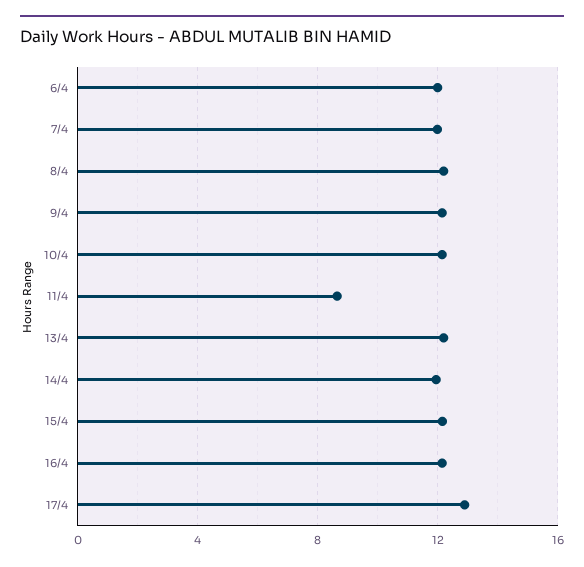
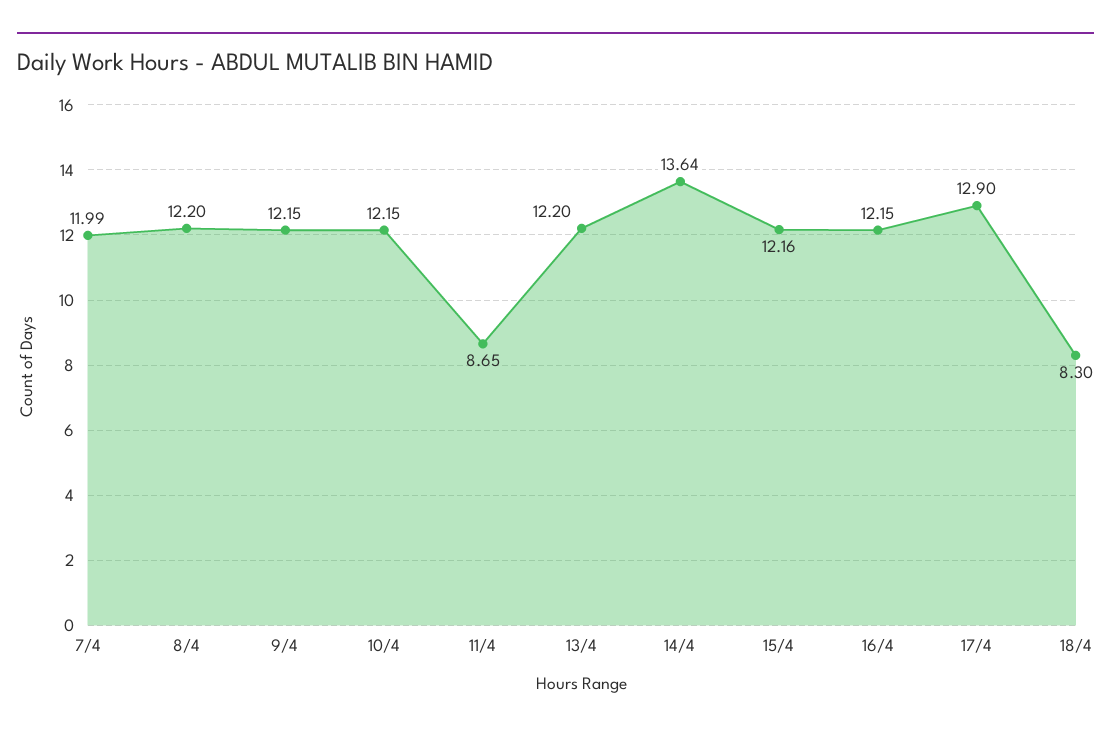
6/4: 12 -> none
14/4: 12 -> 13.64
18/4: none -> 8.3

